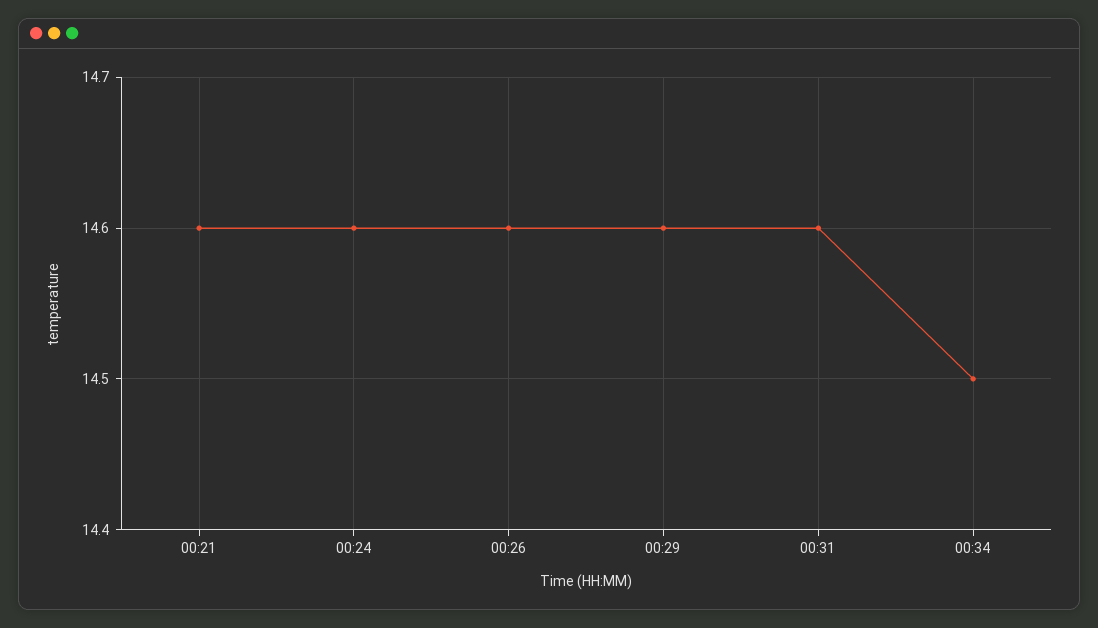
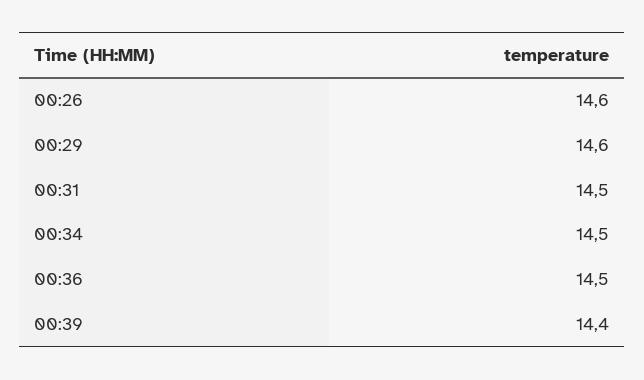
00:21: 14.6 -> none
00:24: 14.6 -> none
00:31: 14.6 -> 14.5
00:36: none -> 14.5
00:39: none -> 14.4

